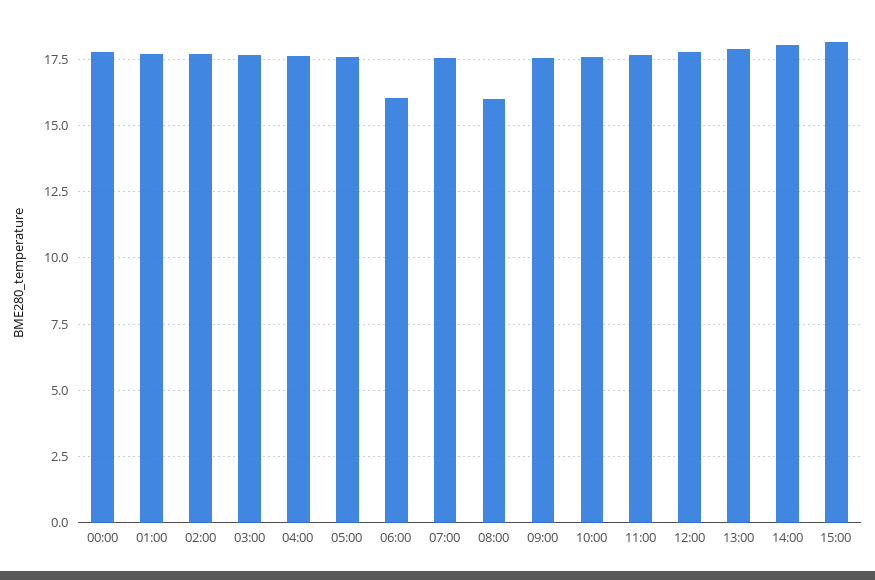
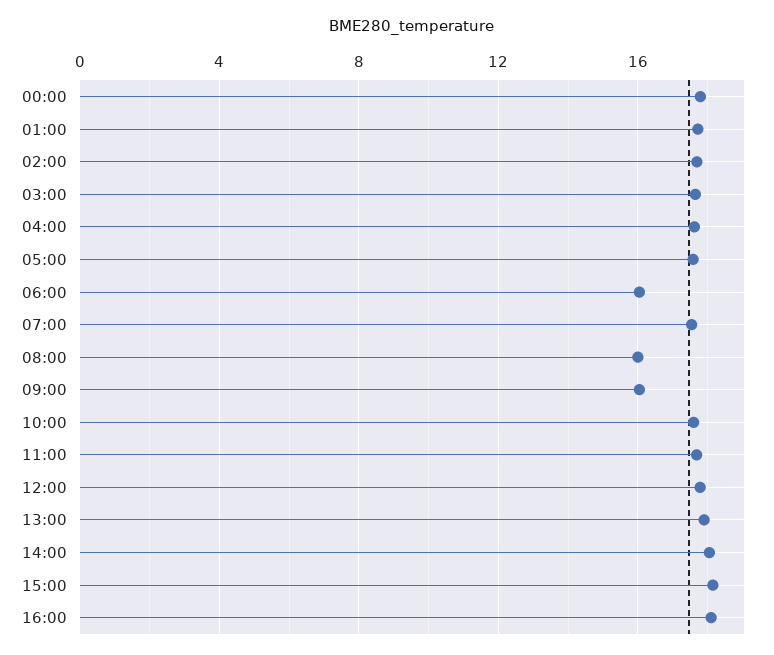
09:00: 17.5 -> 16
16:00: none -> 18

